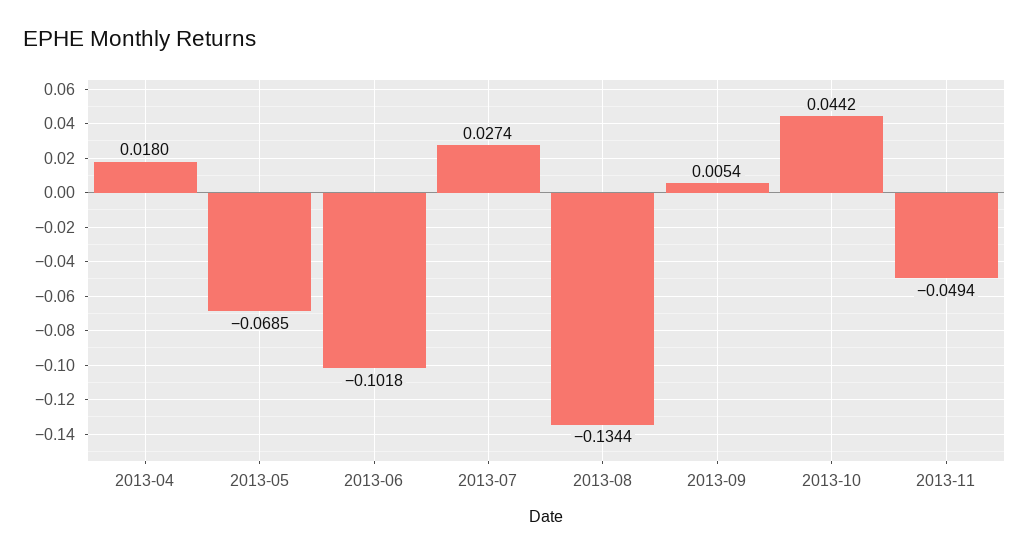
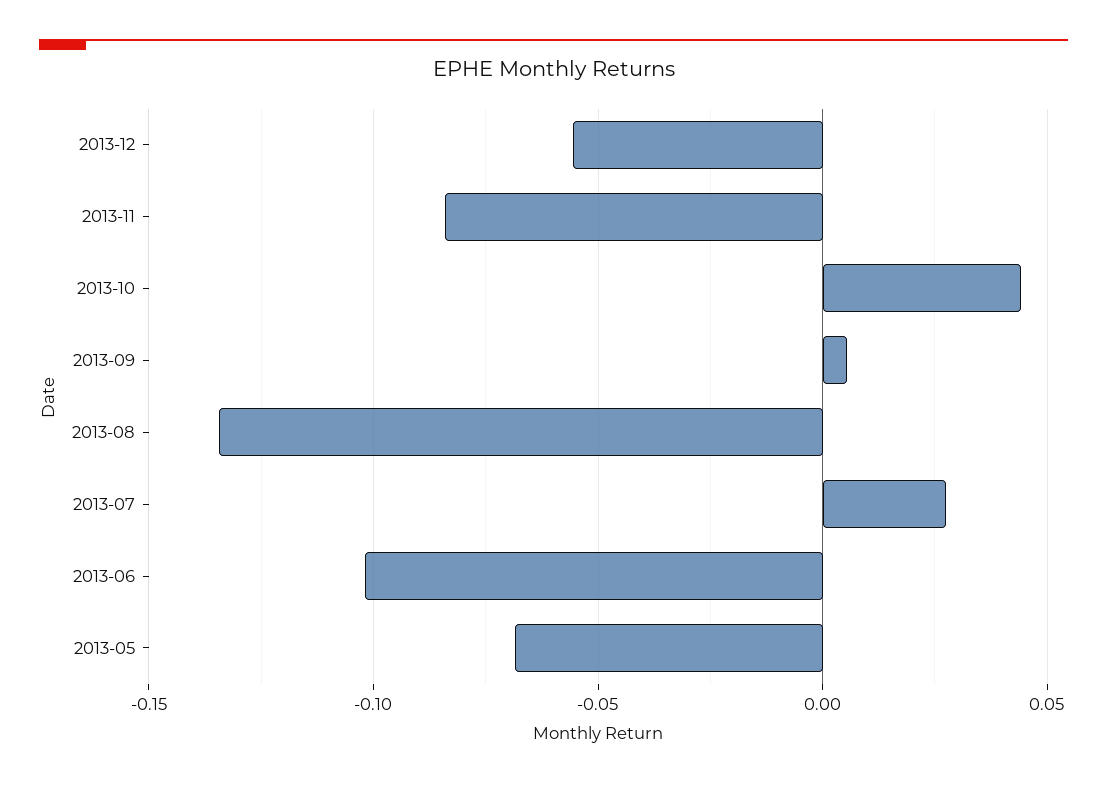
2013-04: 0.018 -> none
2013-11: -0.0494 -> -0.085
2013-12: none -> -0.055

